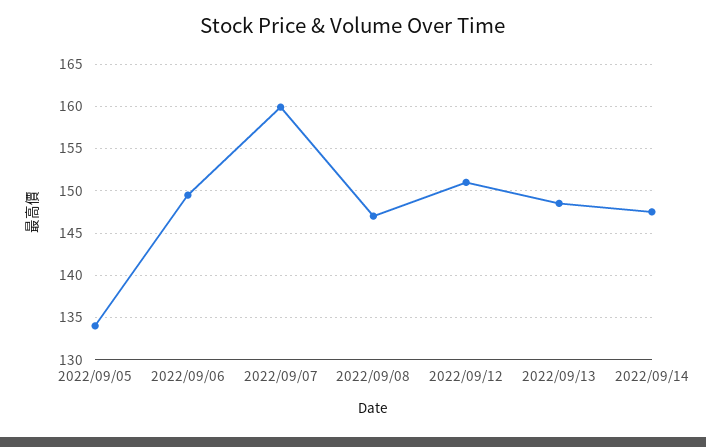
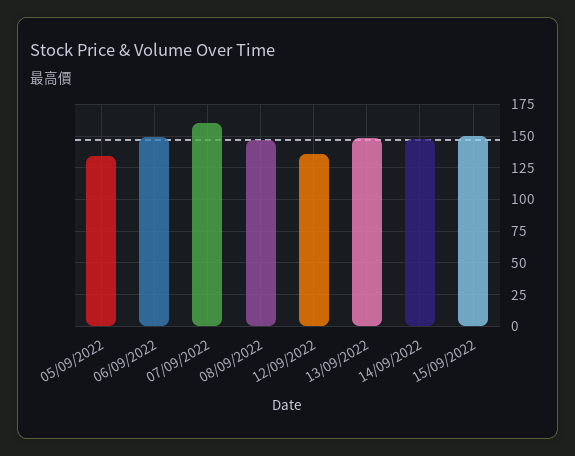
2022/09/12: 151 -> 135
15/09/2022: none -> 150

